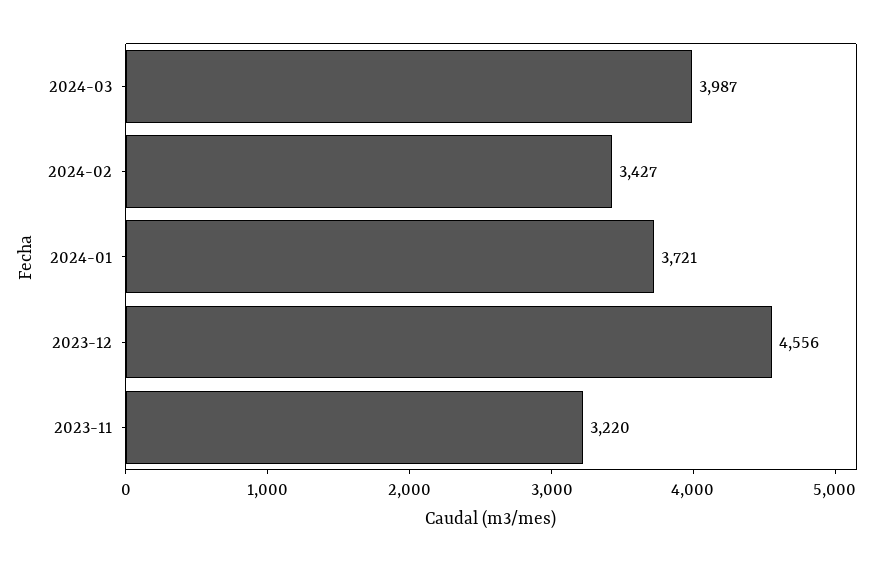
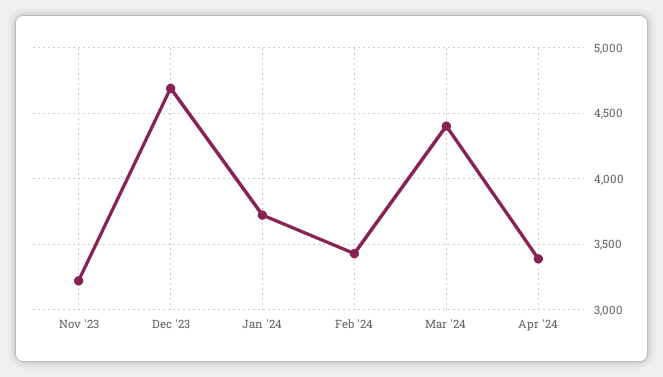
2024-03: 3987 -> 4400
2023-12: 4556 -> 4700
Apr '24: none -> 3400

